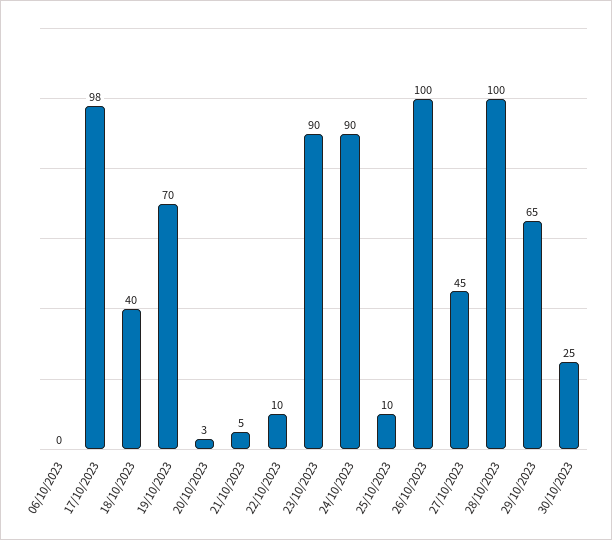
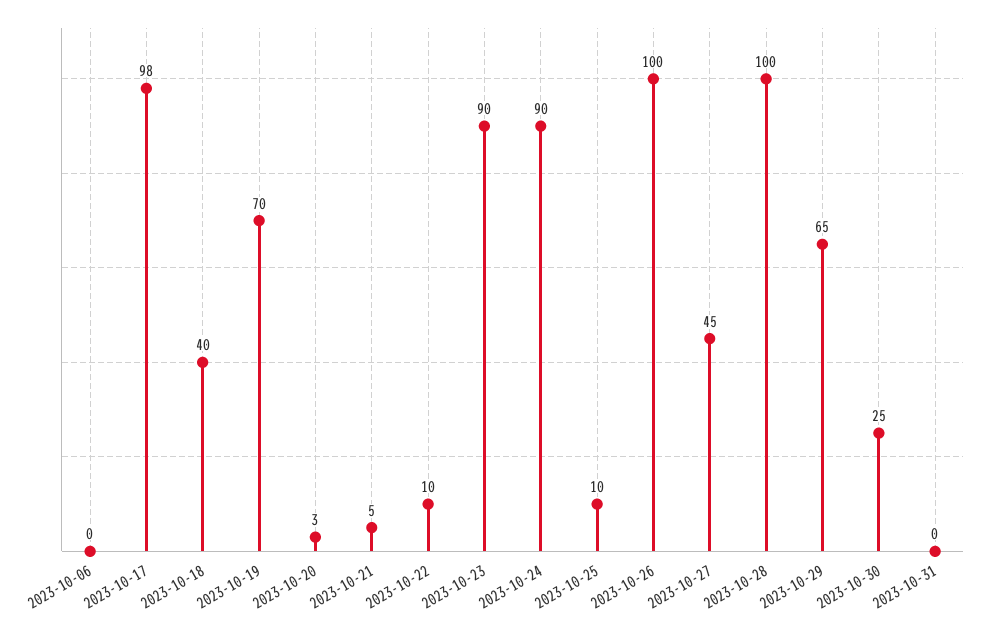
2023-10-31: none -> 0

